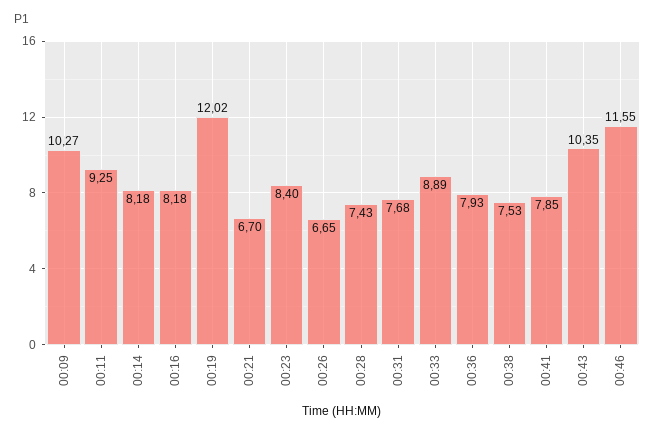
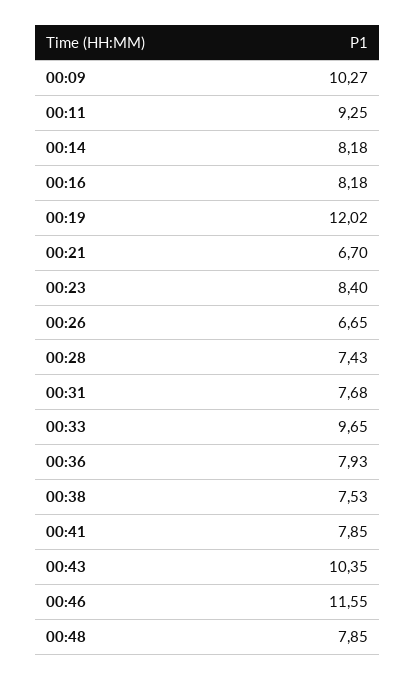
00:33: 8.89 -> 9.65
00:48: none -> 7.85

